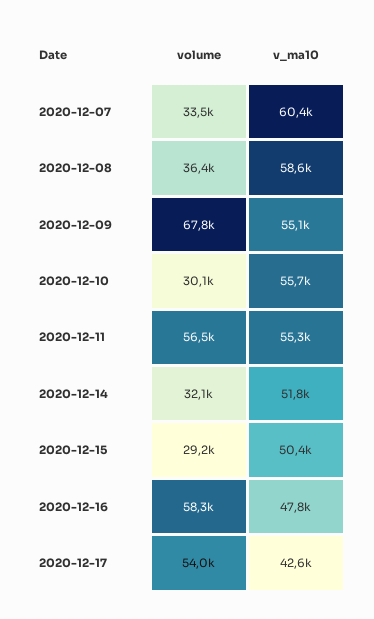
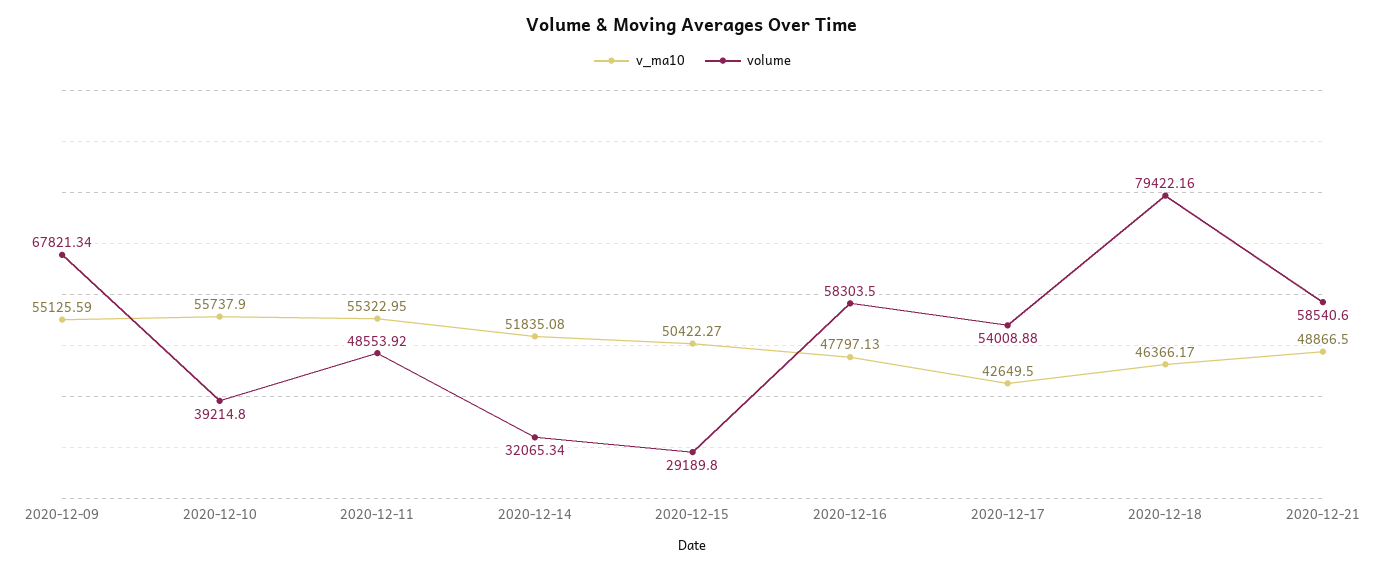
volume, 2020-12-07: 33500 -> none
v_ma10, 2020-12-07: 60400 -> none
volume, 2020-12-08: 36400 -> none
v_ma10, 2020-12-08: 58600 -> none
volume, 2020-12-10: 30100 -> 39214.8
volume, 2020-12-11: 56500 -> 48553.92
v_ma10, 2020-12-18: none -> 46366.17
volume, 2020-12-18: none -> 79422.16
v_ma10, 2020-12-21: none -> 48866.5
volume, 2020-12-21: none -> 58540.6

